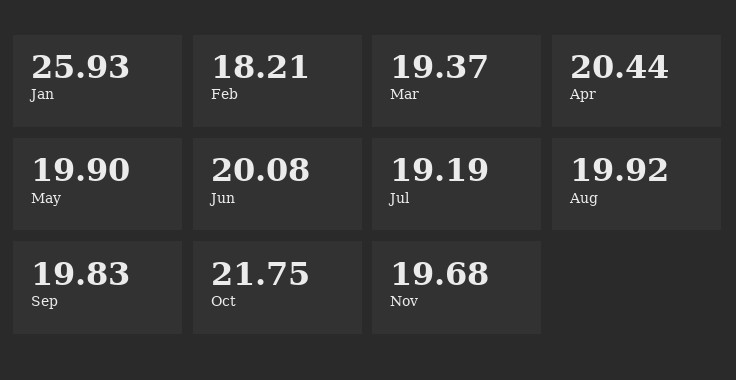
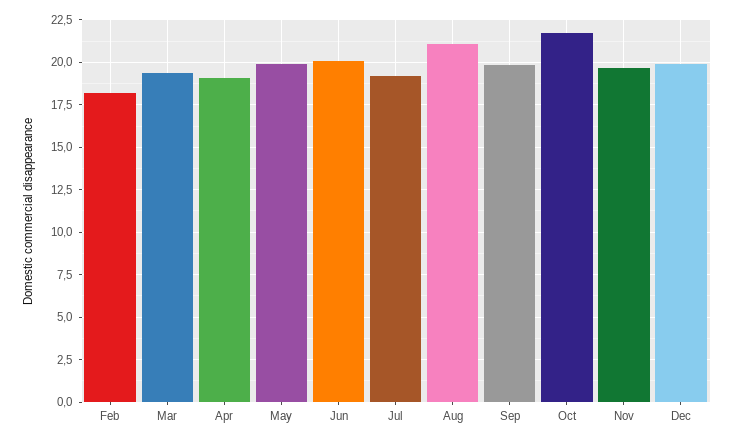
Jan: 25.93 -> none
Apr: 20.44 -> 19
Aug: 19.92 -> 21
Dec: none -> 20

